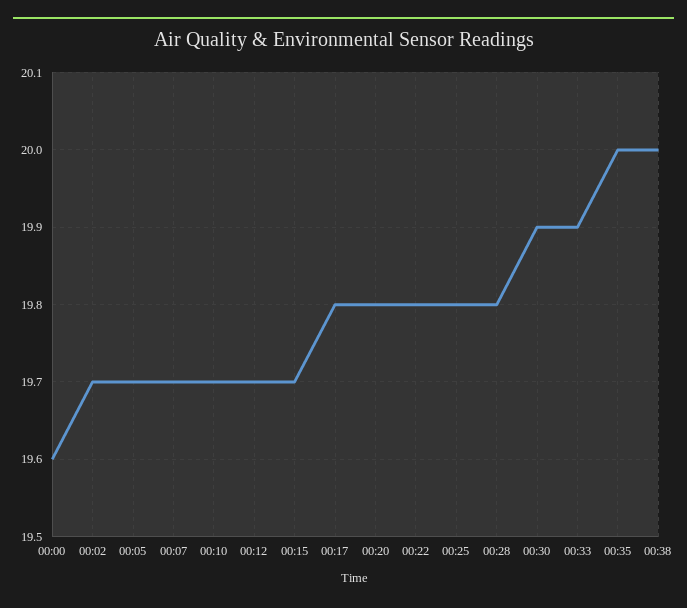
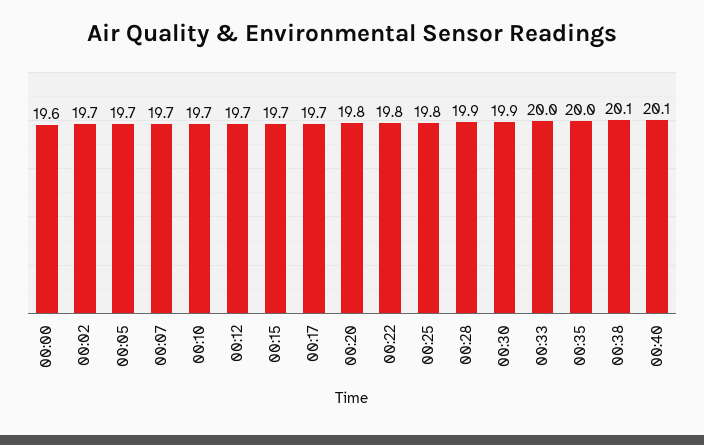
00:17: 19.8 -> 19.7
00:28: 19.8 -> 19.9
00:33: 19.9 -> 20
00:38: 20 -> 20.1
00:40: none -> 20.1

